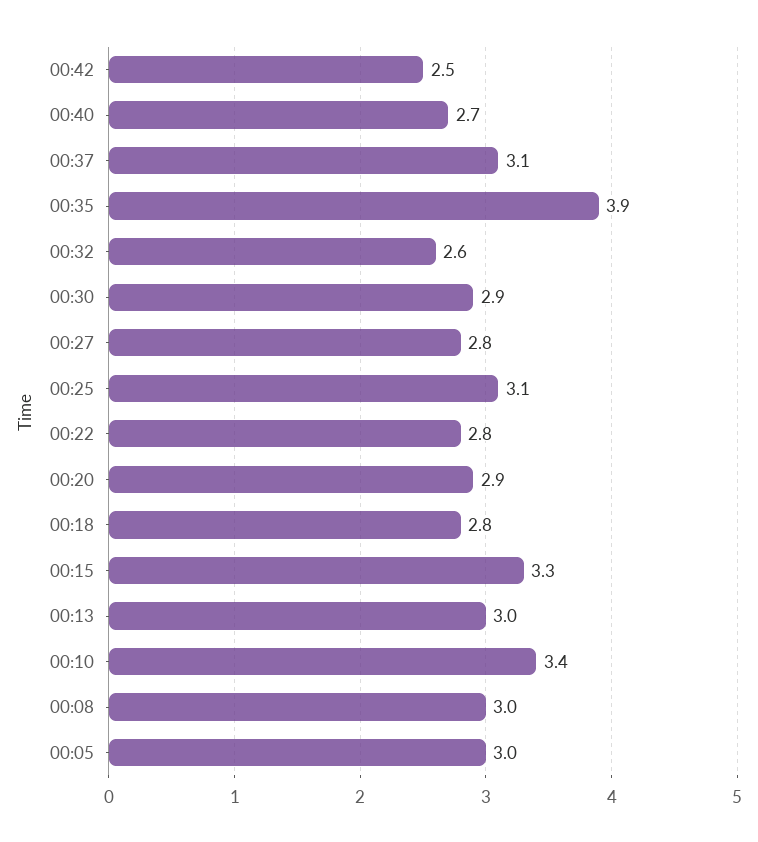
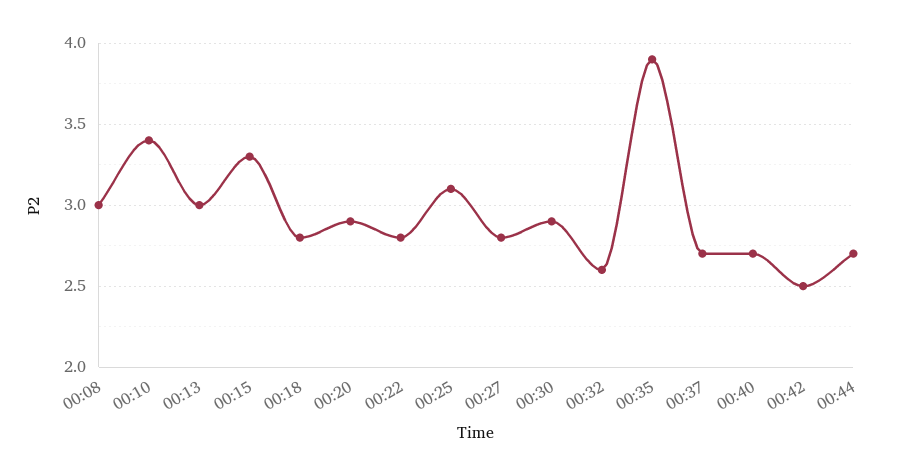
00:37: 3.1 -> 2.7
00:05: 3 -> none
00:44: none -> 2.7

